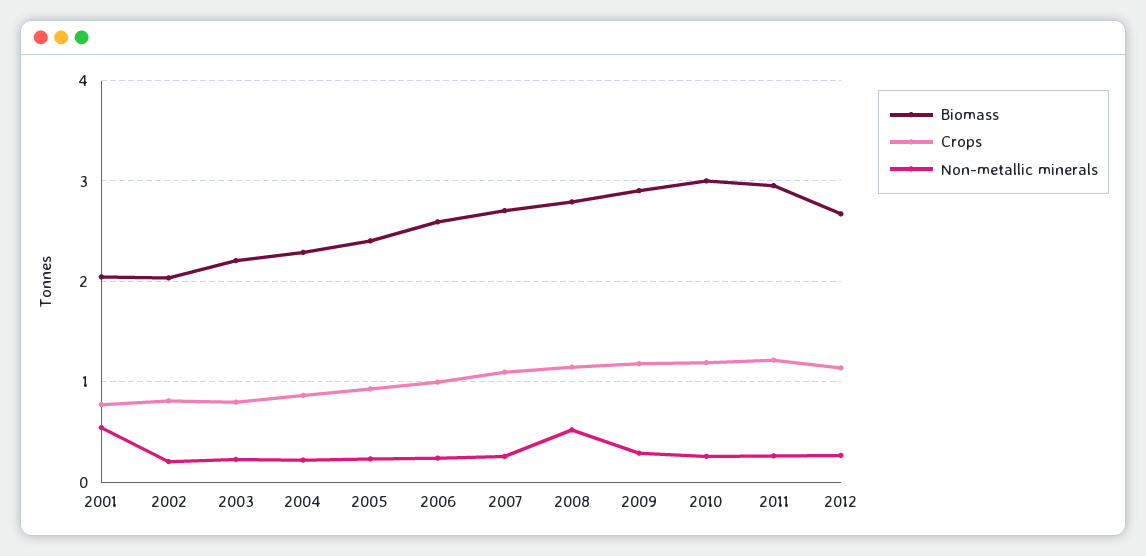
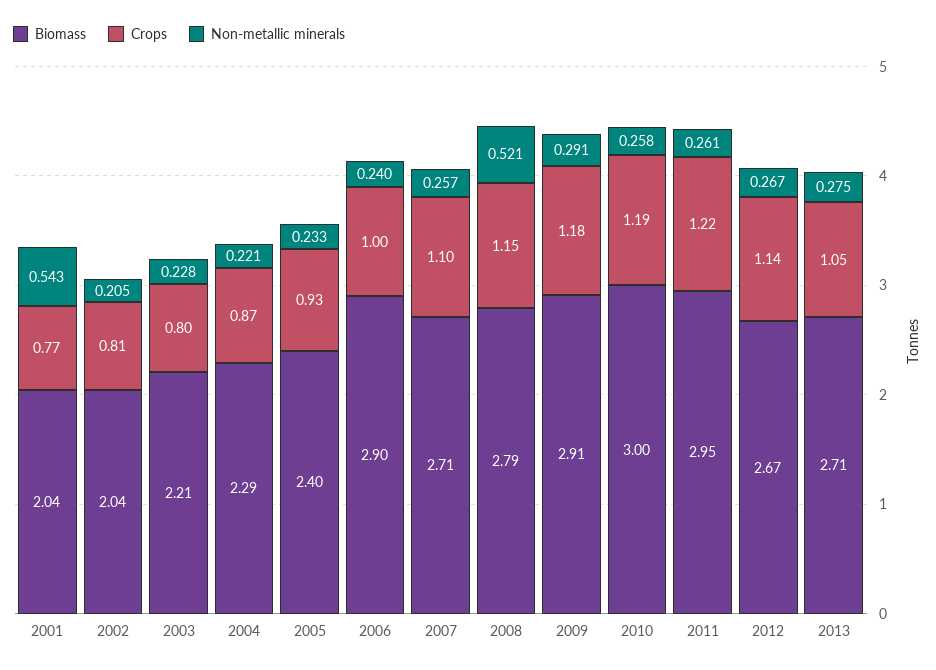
Biomass, 2006: 2.6 -> 2.9
Biomass, 2013: none -> 2.71
Crops, 2013: none -> 1.05
Non-metallic minerals, 2013: none -> 0.275

